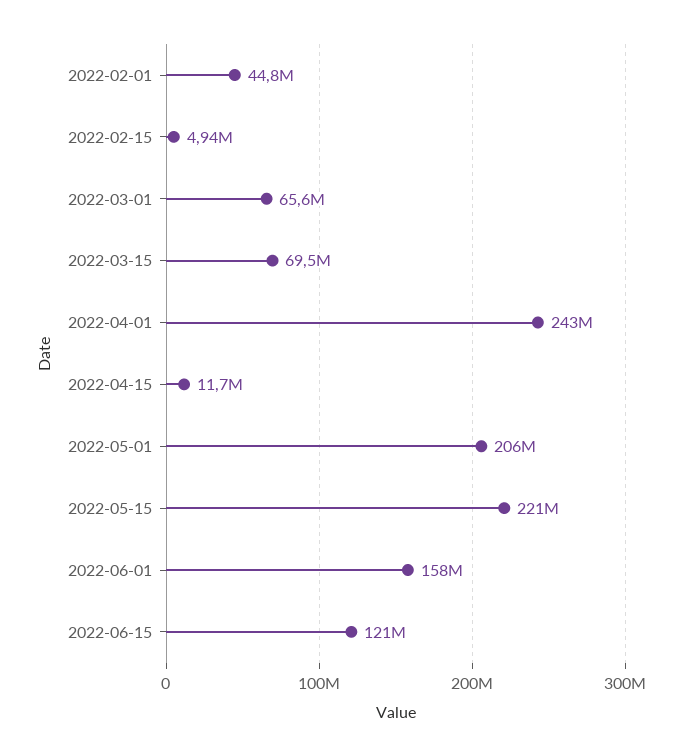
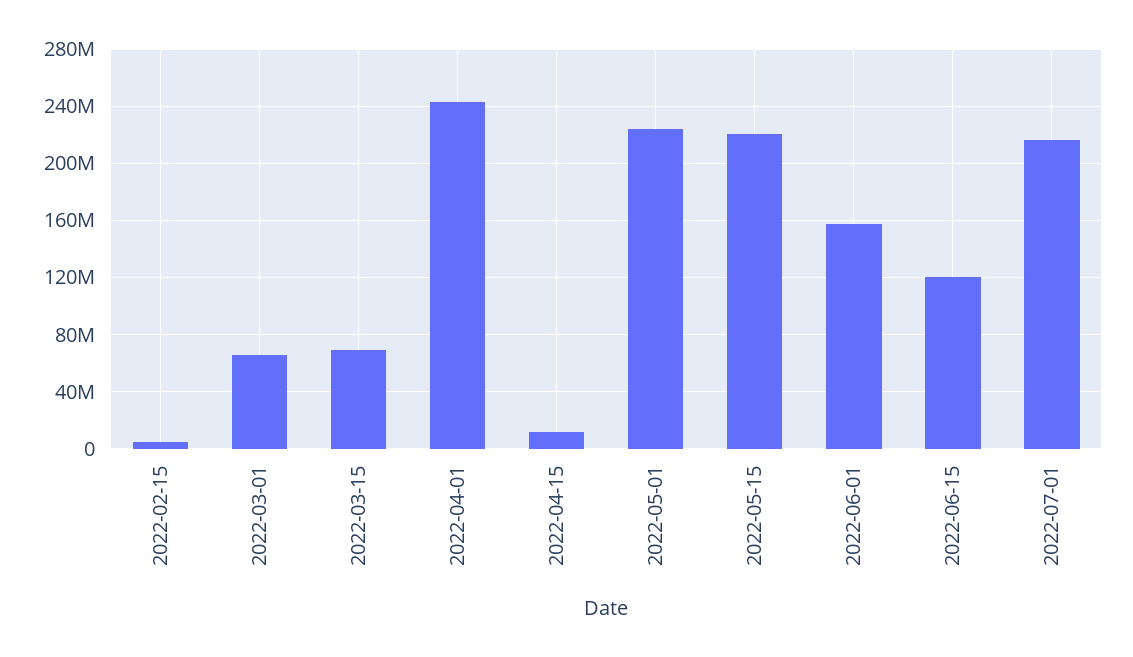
2022-02-01: 44800000 -> none
2022-05-01: 206000000 -> 225000000
2022-07-01: none -> 215000000

